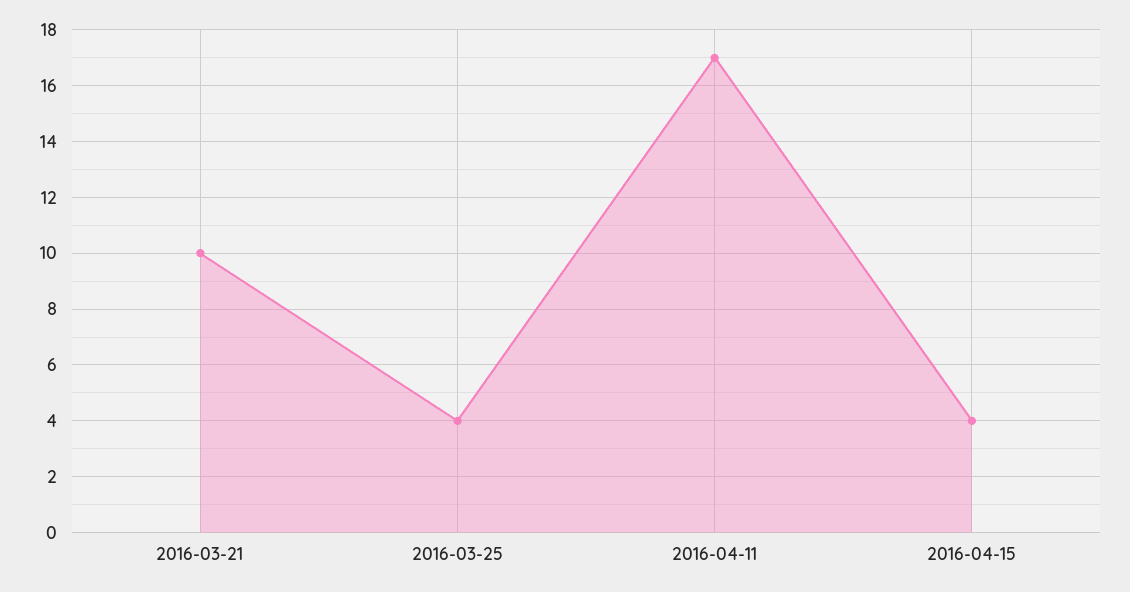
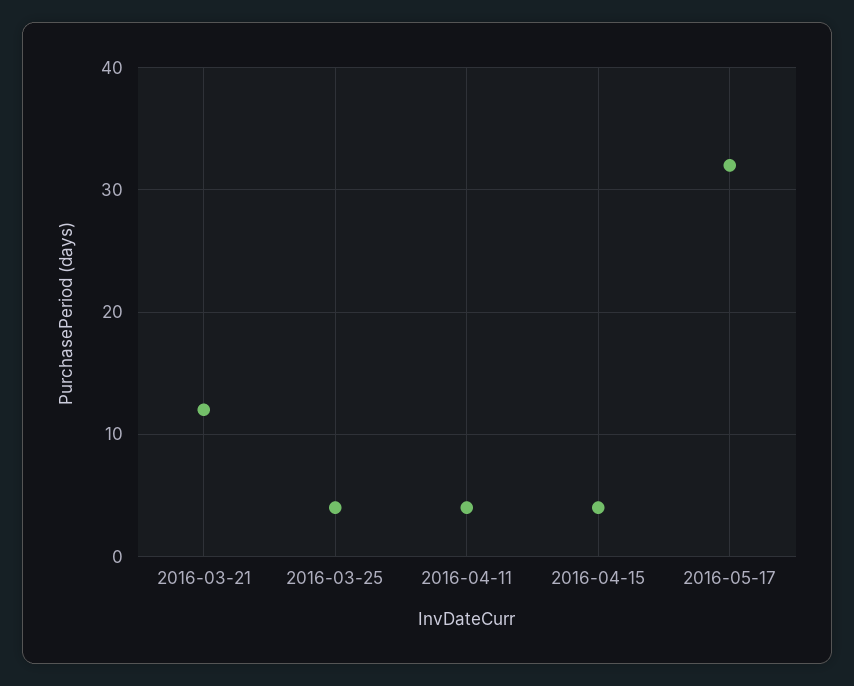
2016-03-21: 10 -> 12
2016-04-11: 17 -> 4
2016-05-17: none -> 32

